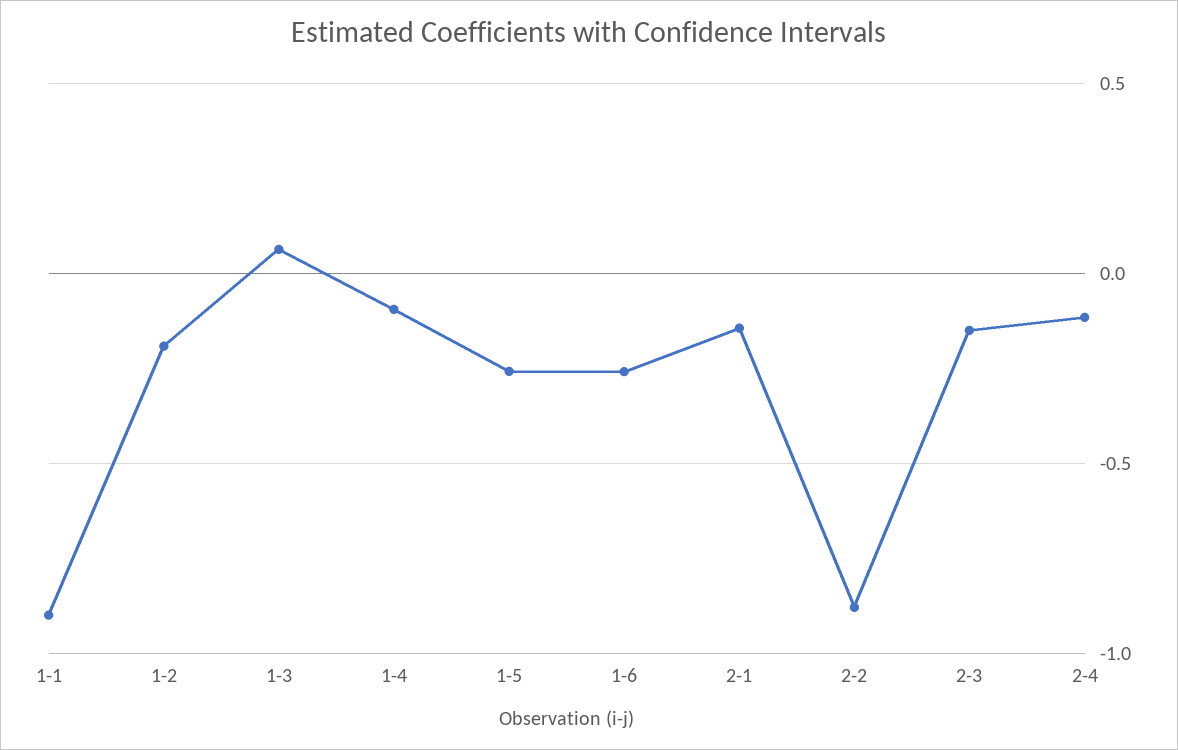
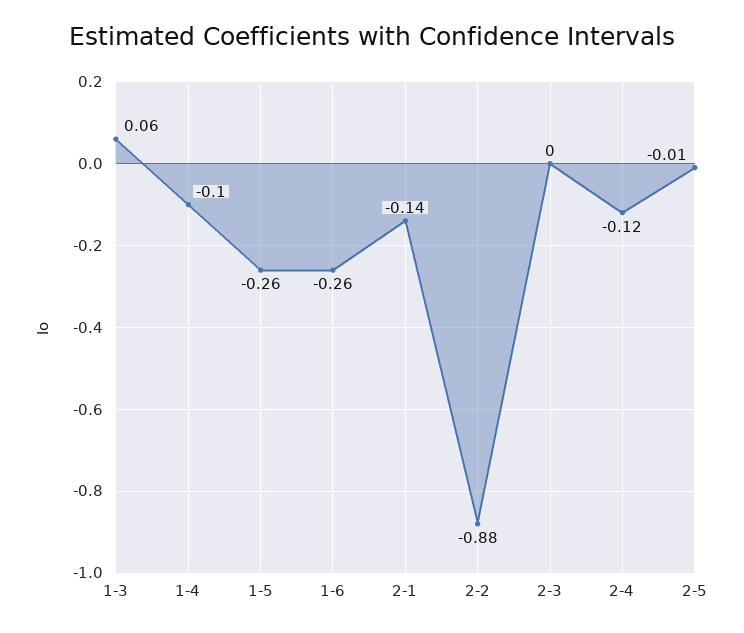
1-1: -0.9 -> none
1-2: -0.2 -> none
2-3: -0.15 -> 0
2-5: none -> -0.01

